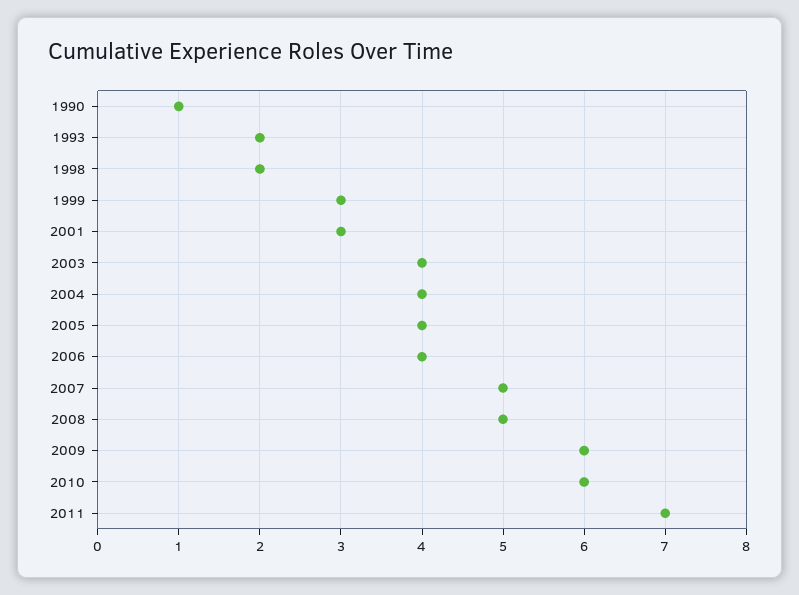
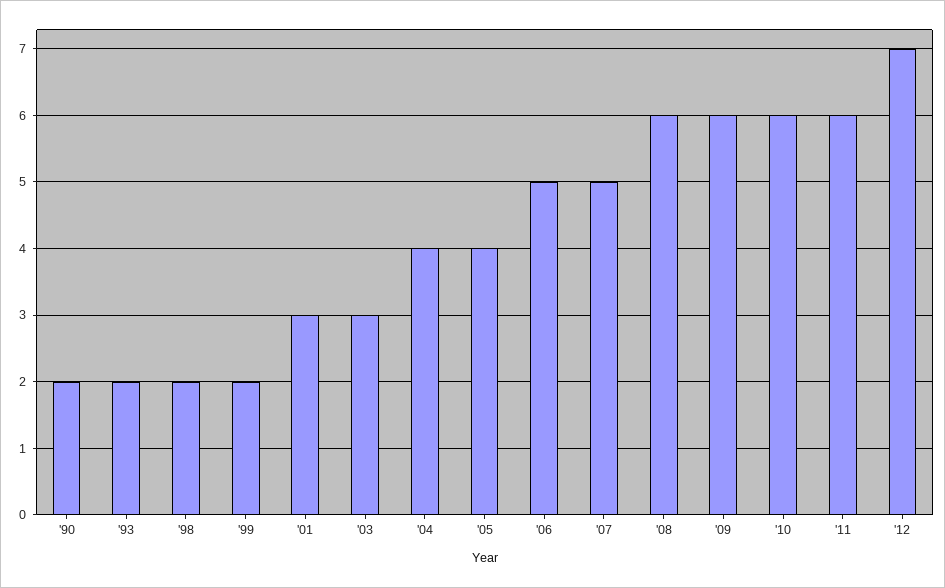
1990: 1 -> 2
1999: 3 -> 2
2003: 4 -> 3
2006: 4 -> 5
2008: 5 -> 6
2011: 7 -> 6
'12: none -> 7

